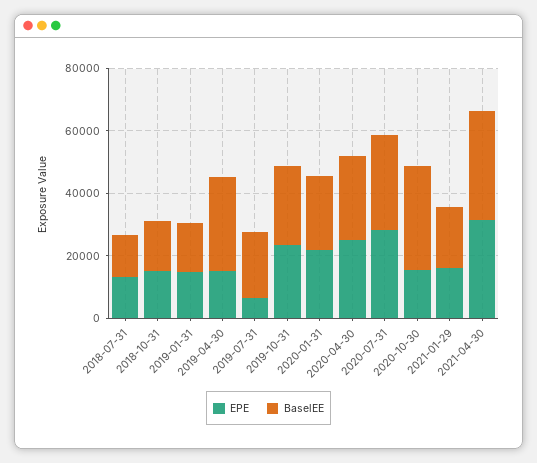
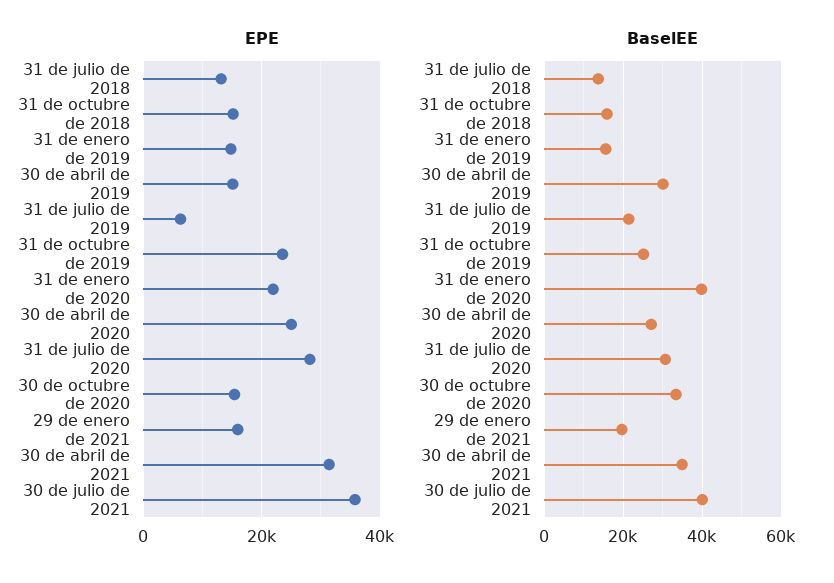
BaselEE, 2020-01-31: 25000 -> 40000
EPE, 30 de julio de 2021: none -> 36000
BaselEE, 30 de julio de 2021: none -> 40000

